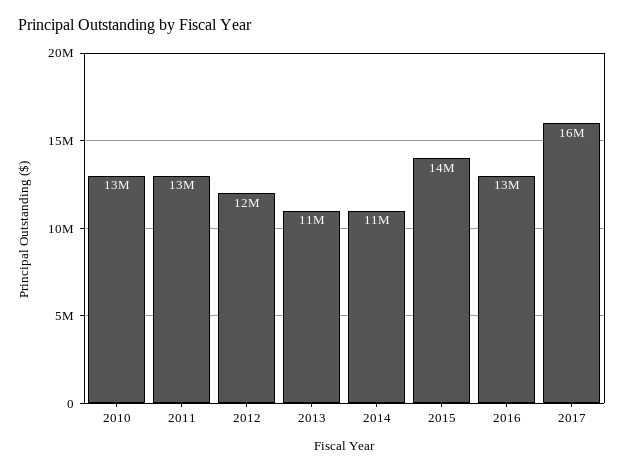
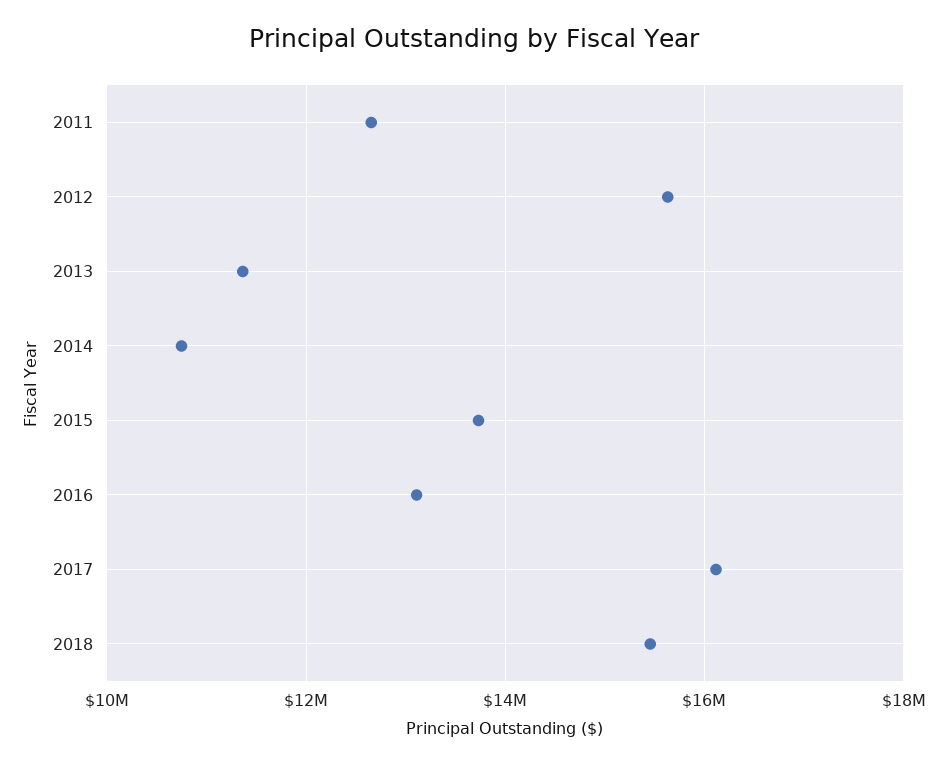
2010: 13000000 -> none
2012: 12000000 -> 15600000
2018: none -> 15400000

